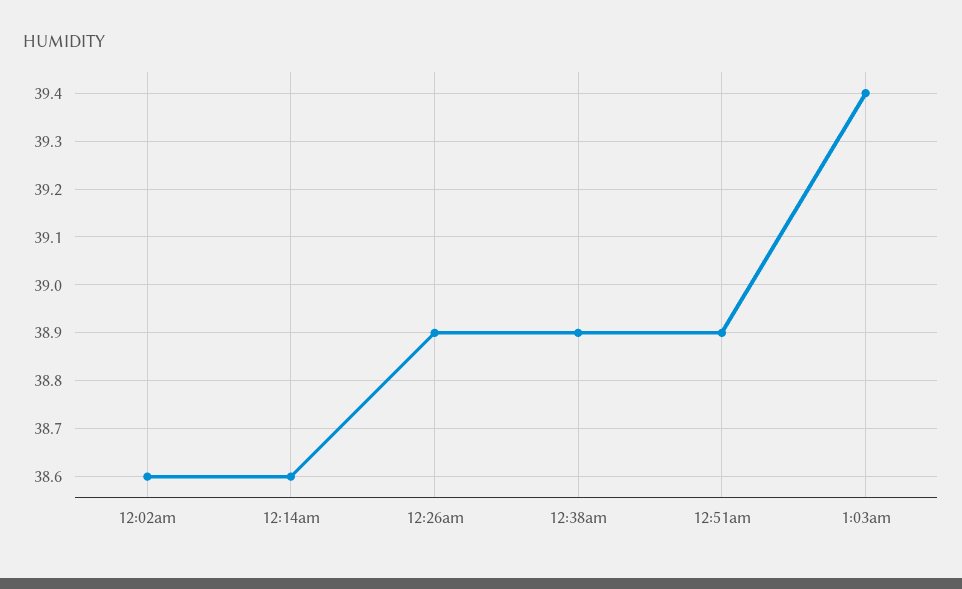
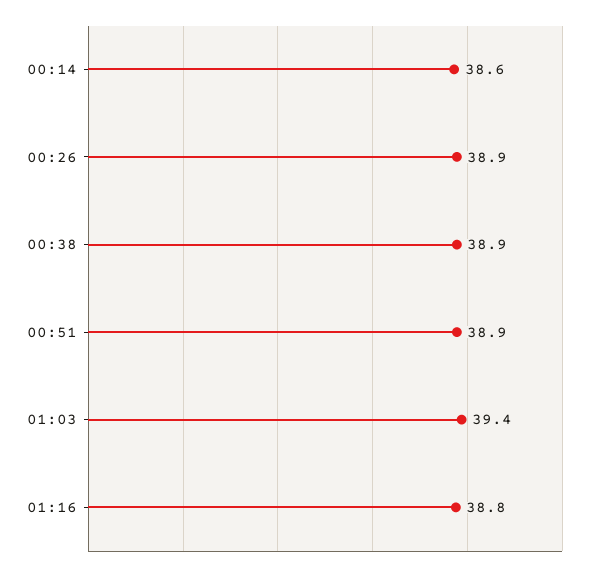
12:02am: 38.6 -> none
01:16: none -> 38.8

